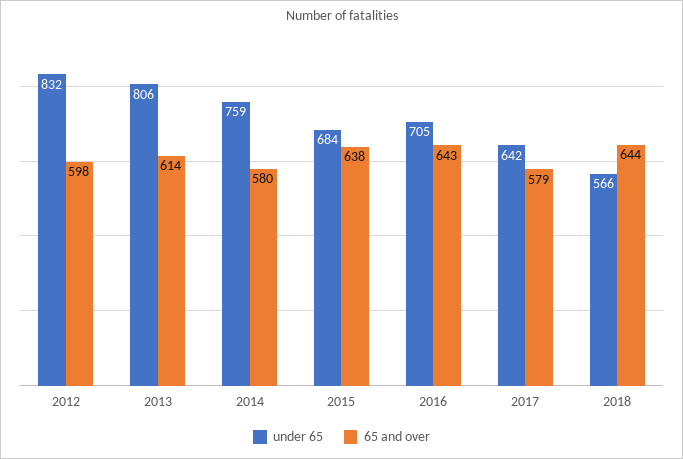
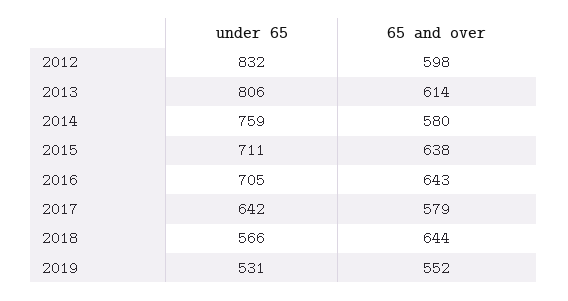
under 65, 2015: 684 -> 711
under 65, 2019: none -> 531
65 and over, 2019: none -> 552

